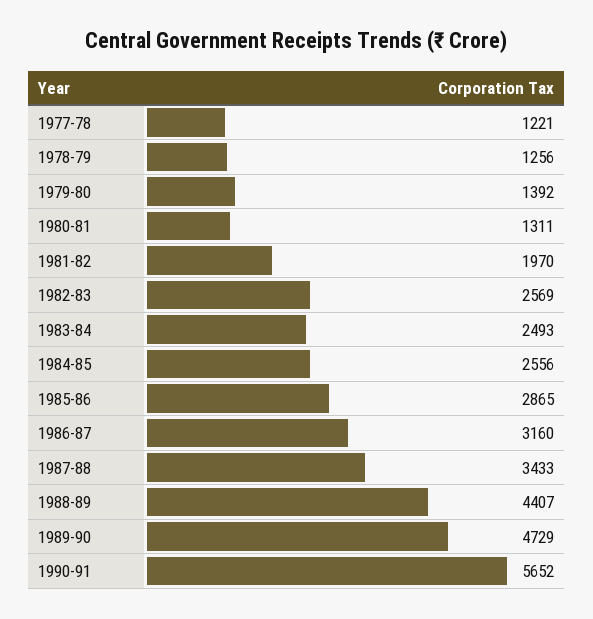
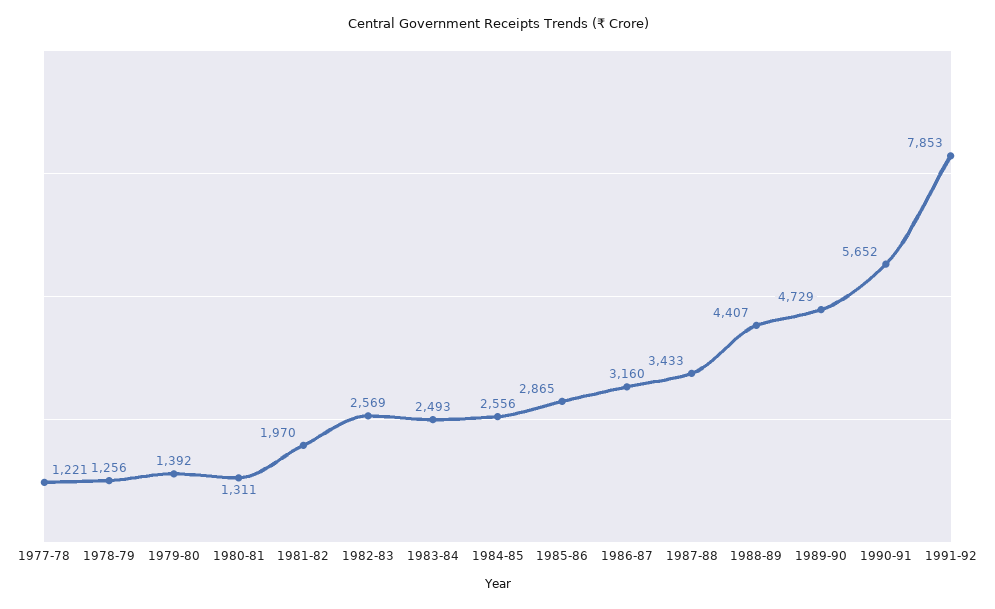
1991-92: none -> 7853

